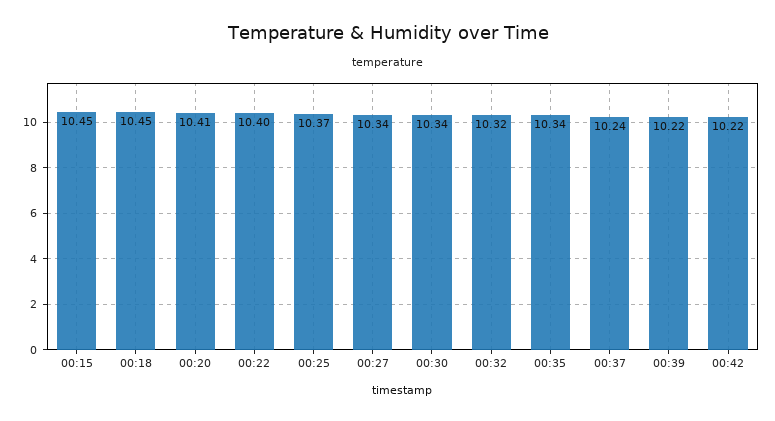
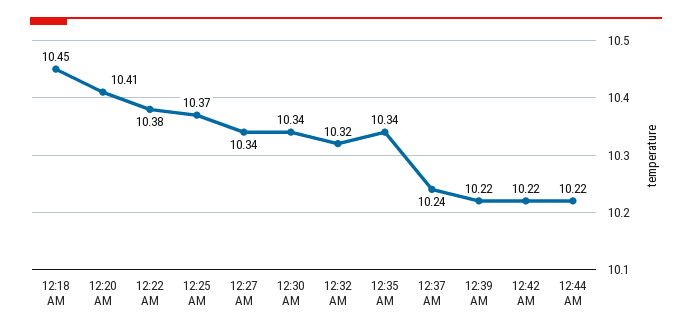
00:15: 10.45 -> none
00:22: 10.4 -> 10.38
12:44 AM: none -> 10.22

